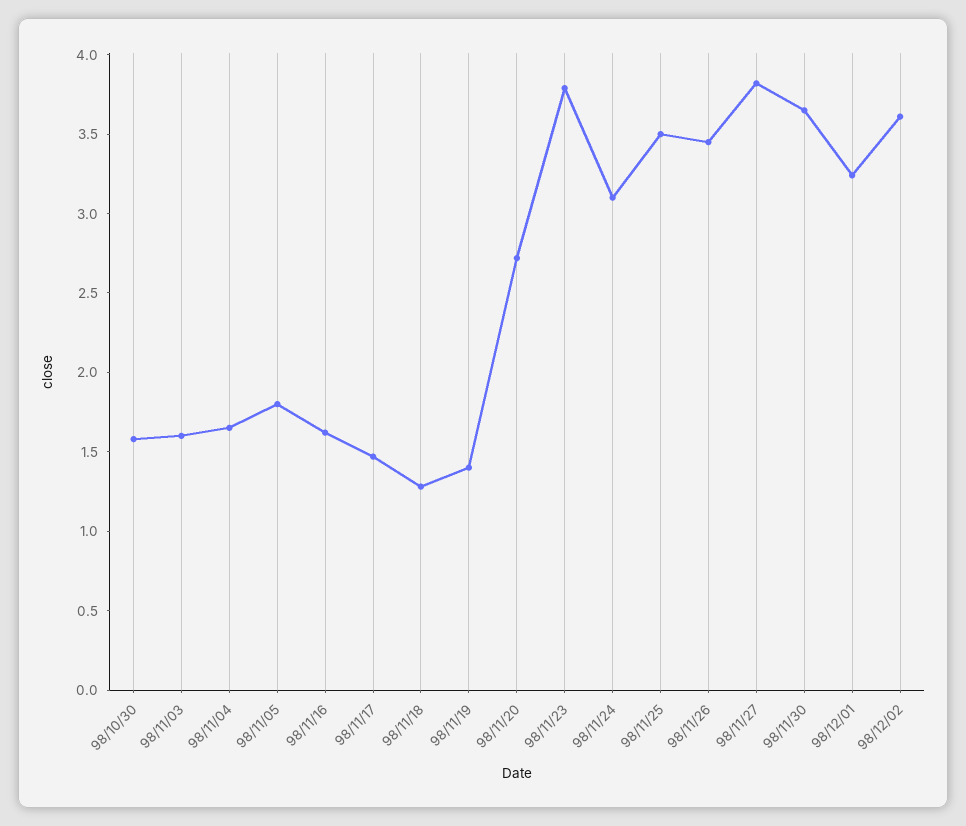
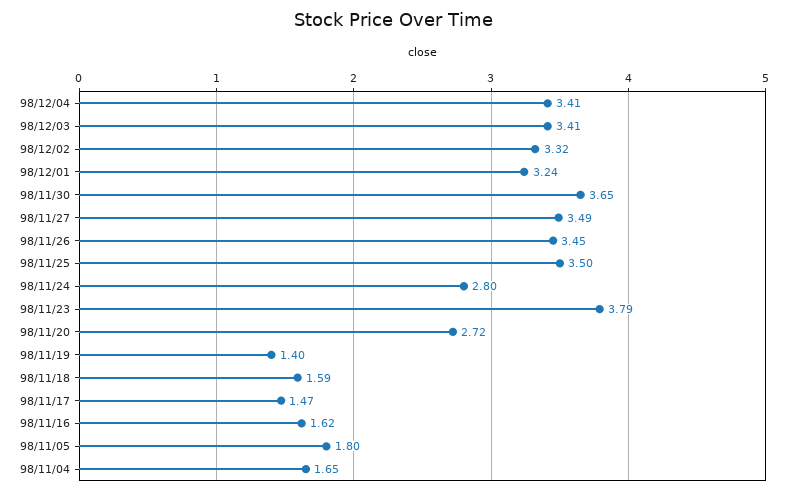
98/10/30: 1.6 -> none
98/11/03: 1.6 -> none
98/11/18: 1.3 -> 1.59
98/11/24: 3.1 -> 2.8
98/11/27: 3.8 -> 3.49
98/12/02: 3.6 -> 3.32
98/12/04: none -> 3.41
98/12/03: none -> 3.41

